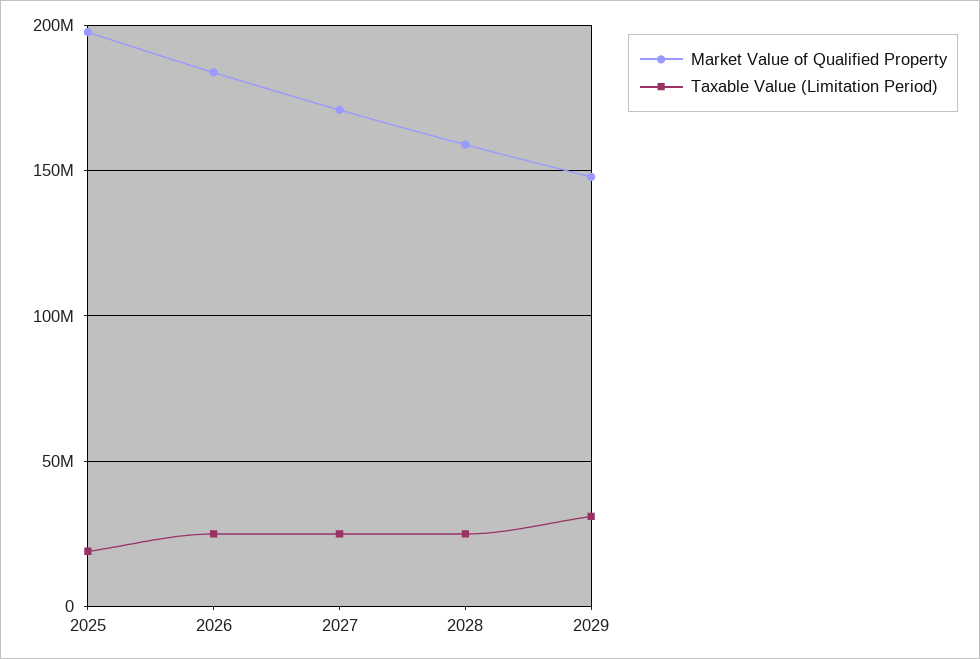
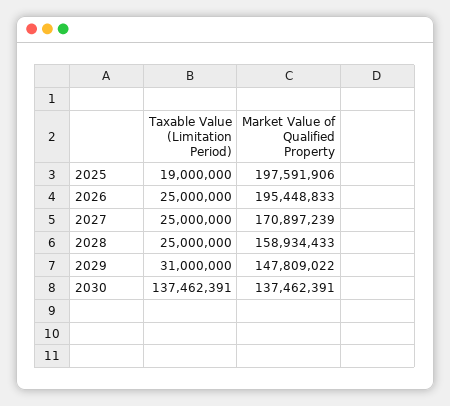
Market Value of Qualified Property, 2026: 185000000 -> 195448833
Taxable Value (Limitation Period), 2030: none -> 137462391
Market Value of Qualified Property, 2030: none -> 137462391

